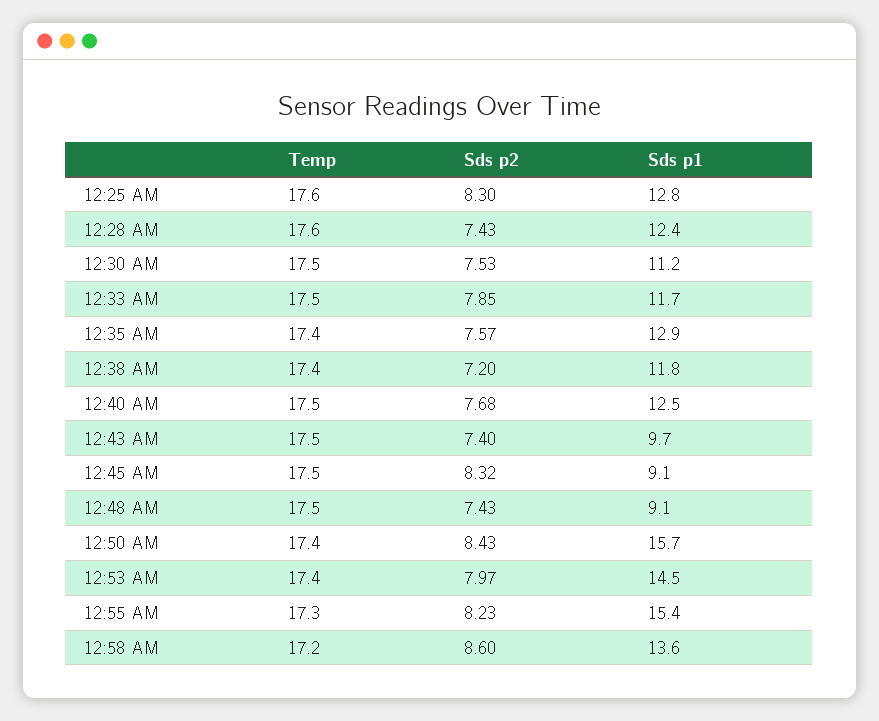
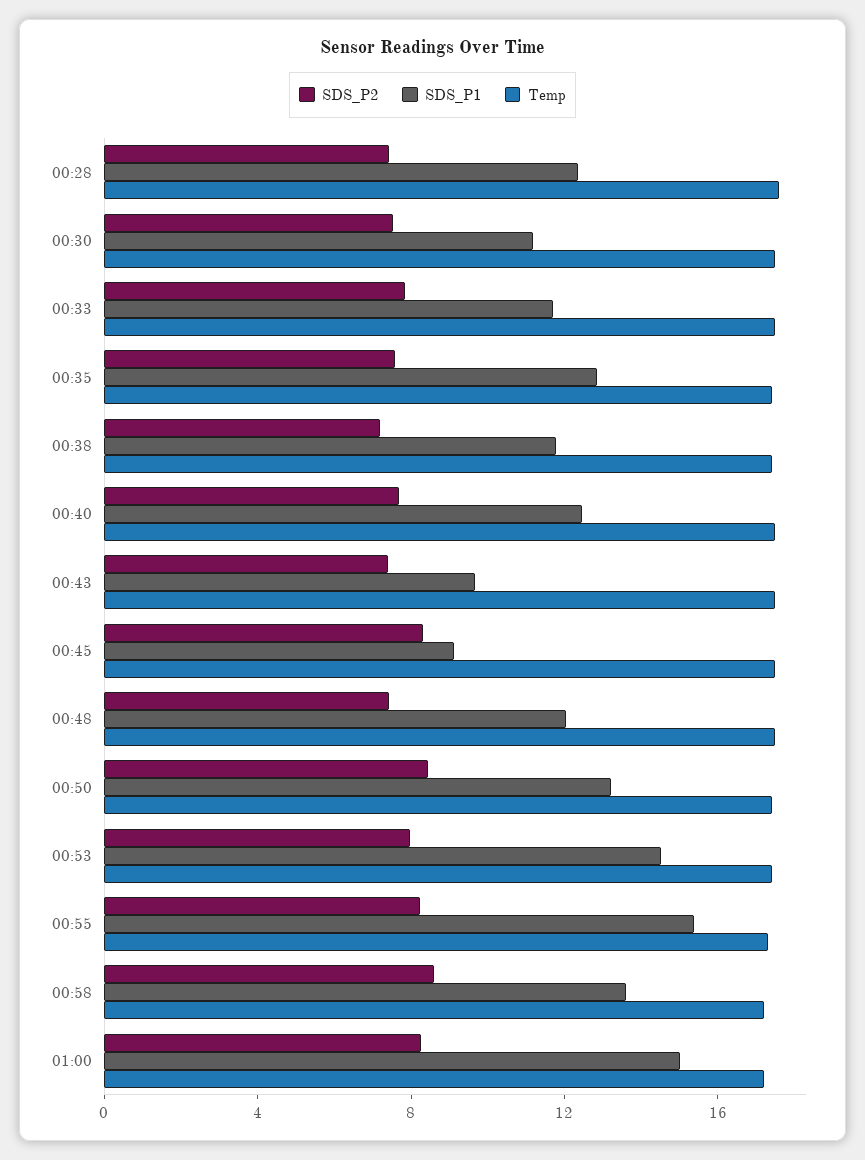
Temp, 12:25 AM: 17.6 -> none
Sds p2, 12:25 AM: 8.3 -> none
Sds p1, 12:25 AM: 12.8 -> none
Sds p1, 12:48 AM: 9.1 -> 12
Sds p1, 12:50 AM: 15.7 -> 13
Sds p2, 01:00: none -> 8
Sds p1, 01:00: none -> 15
Temp, 01:00: none -> 17

